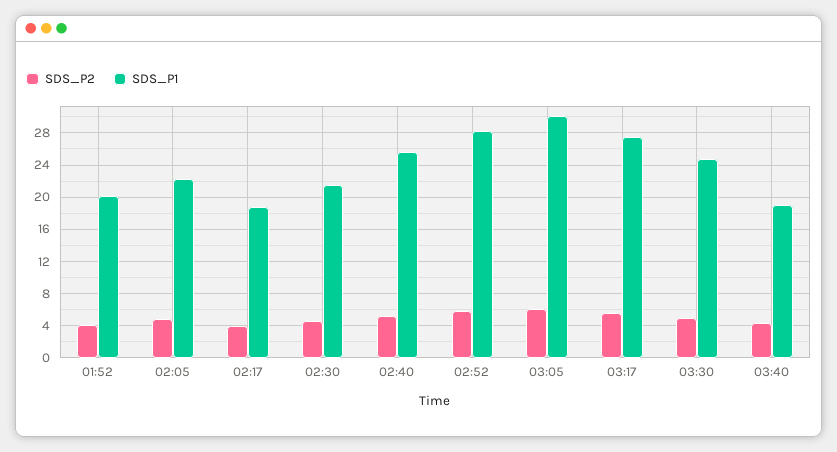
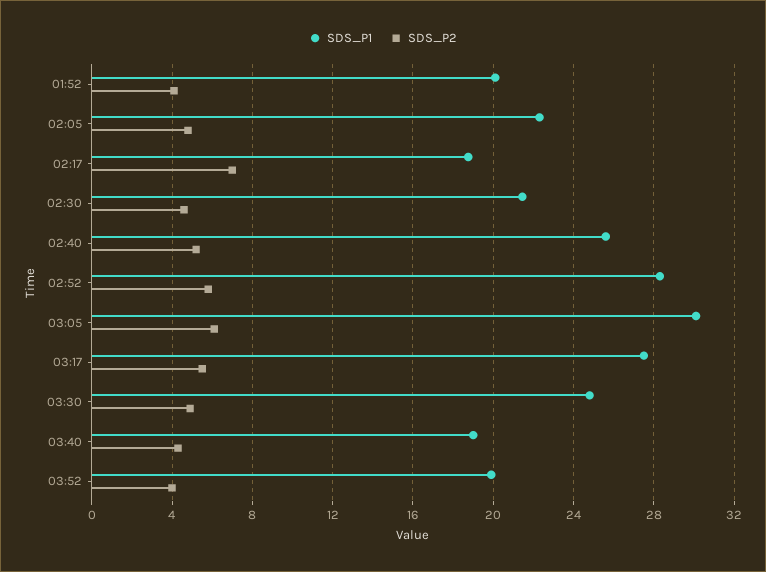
SDS_P2, 02:17: 4 -> 7
SDS_P1, 03:52: none -> 20
SDS_P2, 03:52: none -> 4

